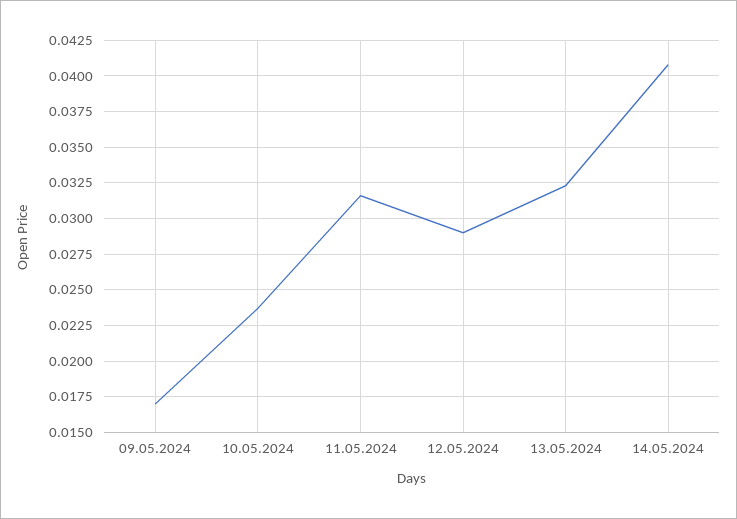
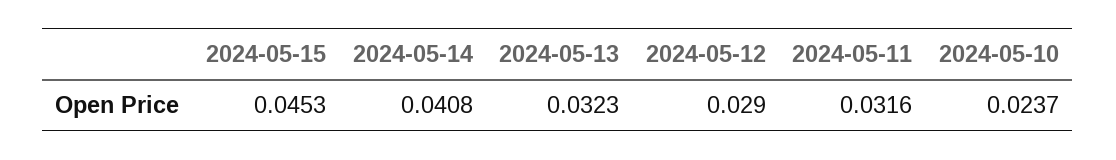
09.05.2024: 0.017 -> none
2024-05-15: none -> 0.0453

